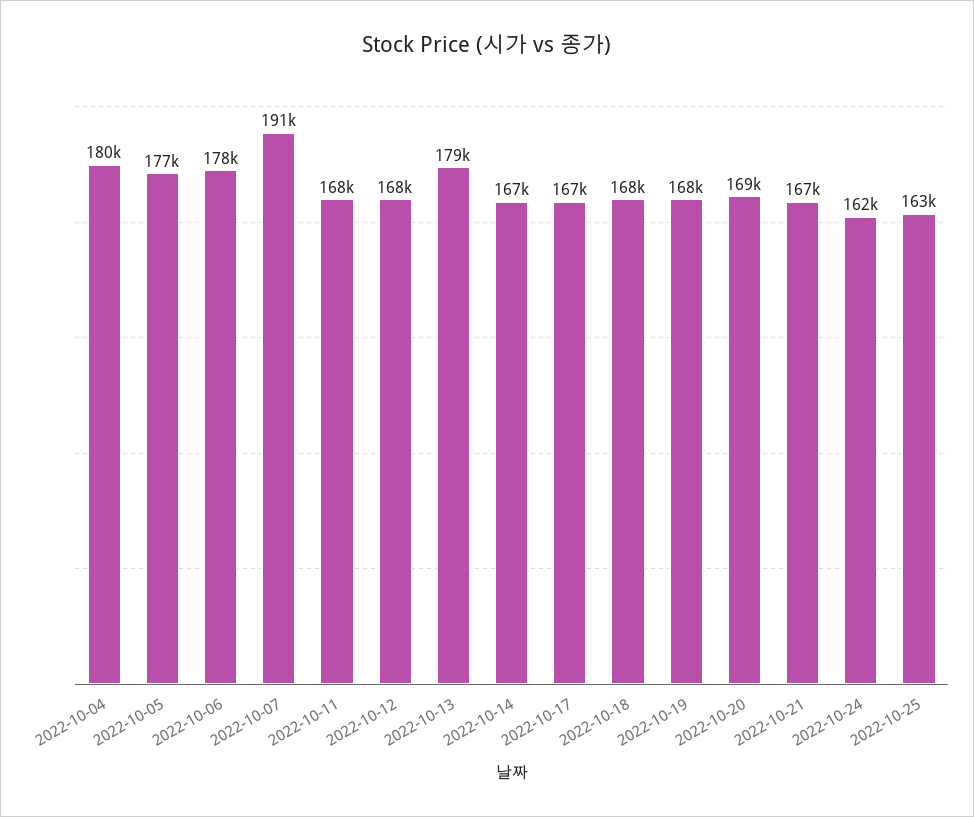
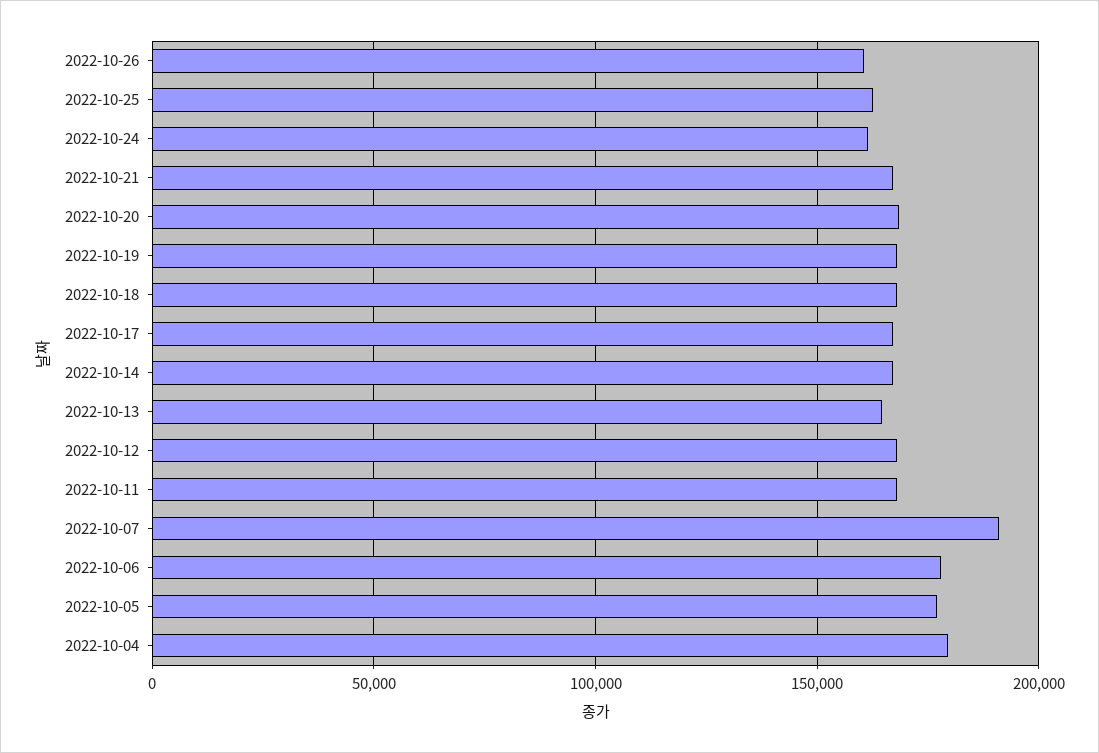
2022-10-13: 179000 -> 165000
2022-10-26: none -> 160000

